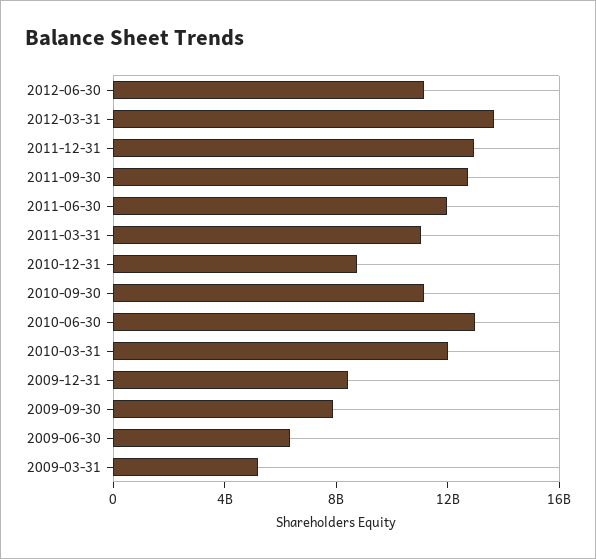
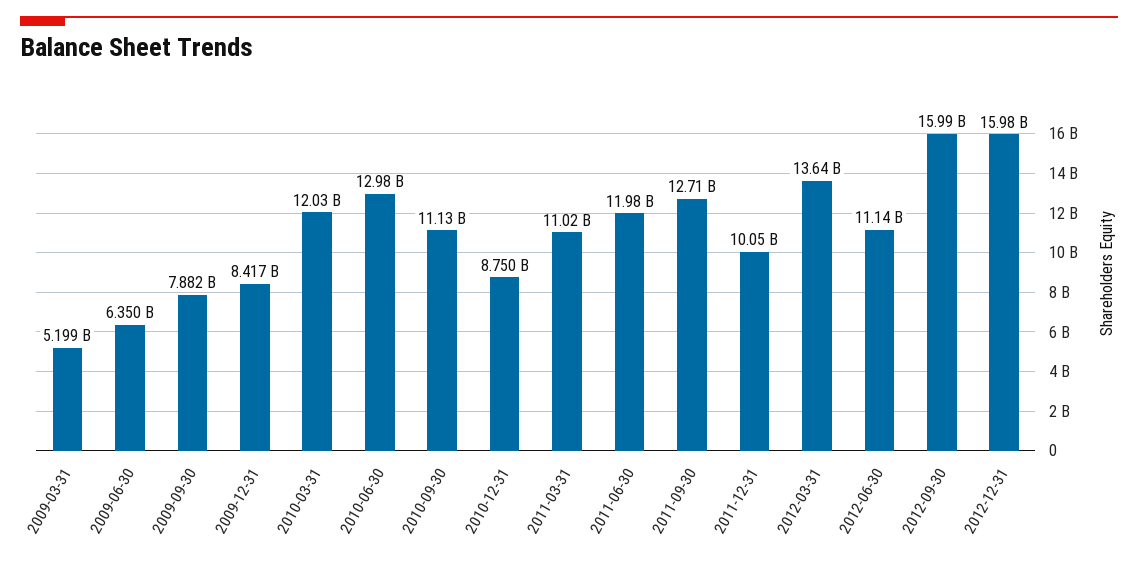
2011-12-31: 13000000000 -> 10050000000
2012-09-30: none -> 15990000000
2012-12-31: none -> 15980000000

